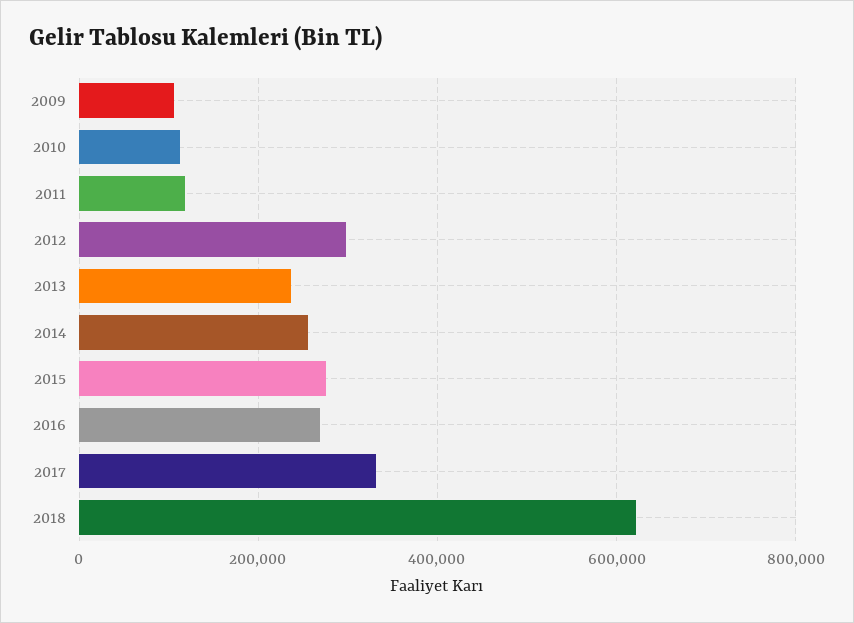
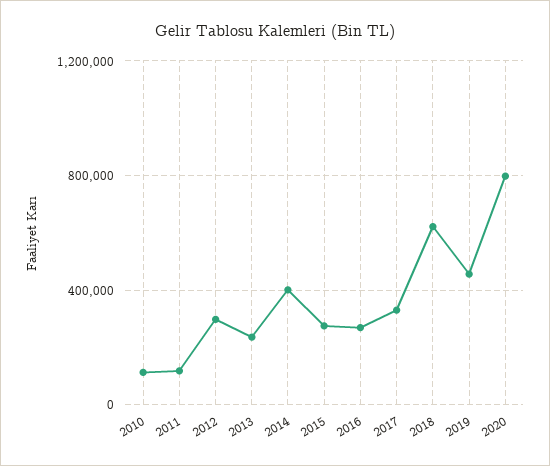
2009: 100000 -> none
2014: 260000 -> 400000
2019: none -> 450000
2020: none -> 800000

